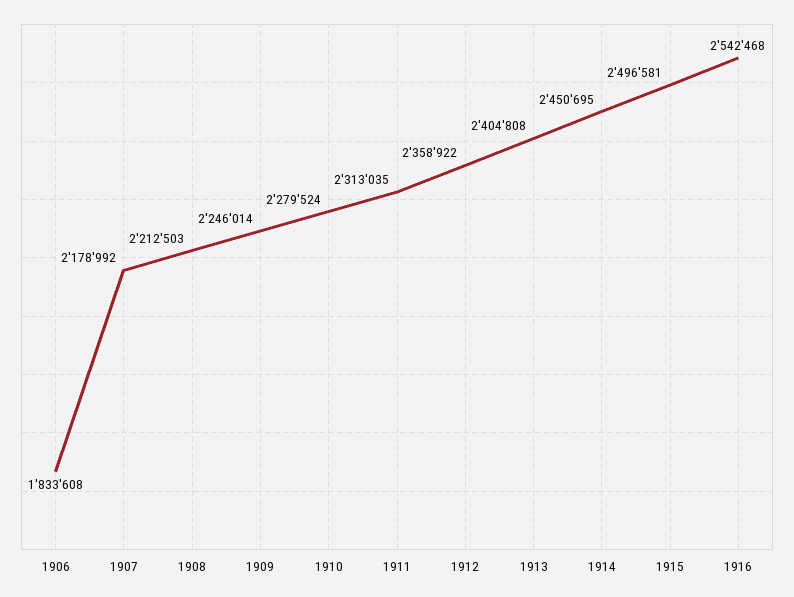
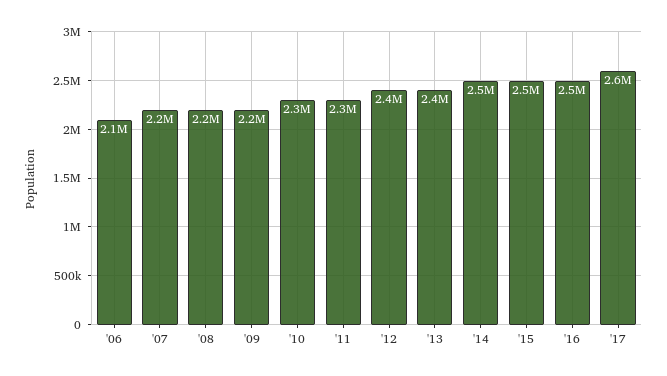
1906: 1833608 -> 2100000
'17: none -> 2600000

